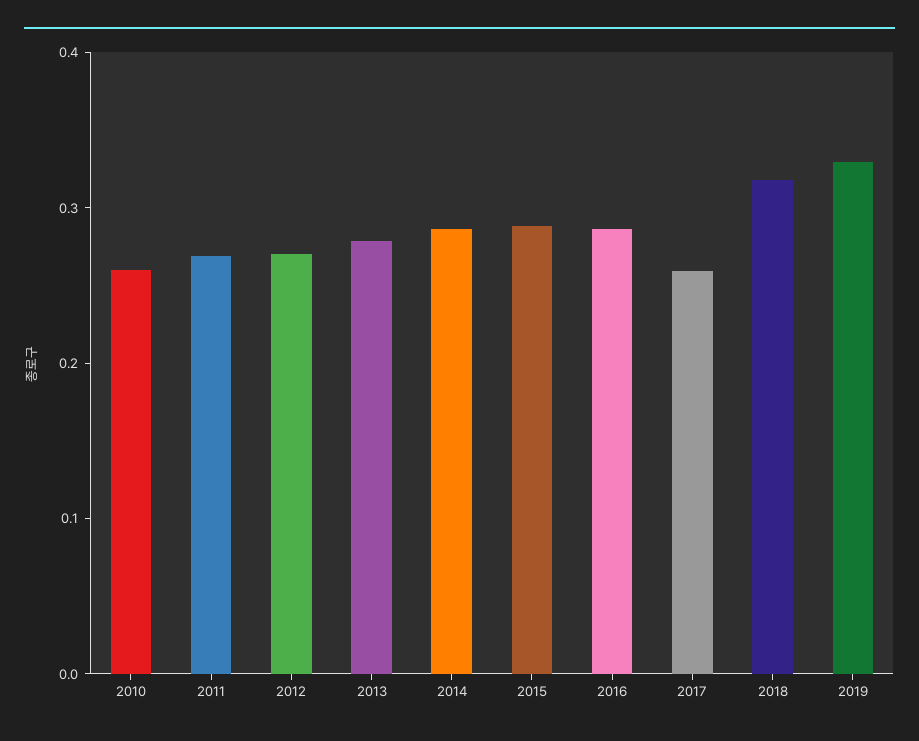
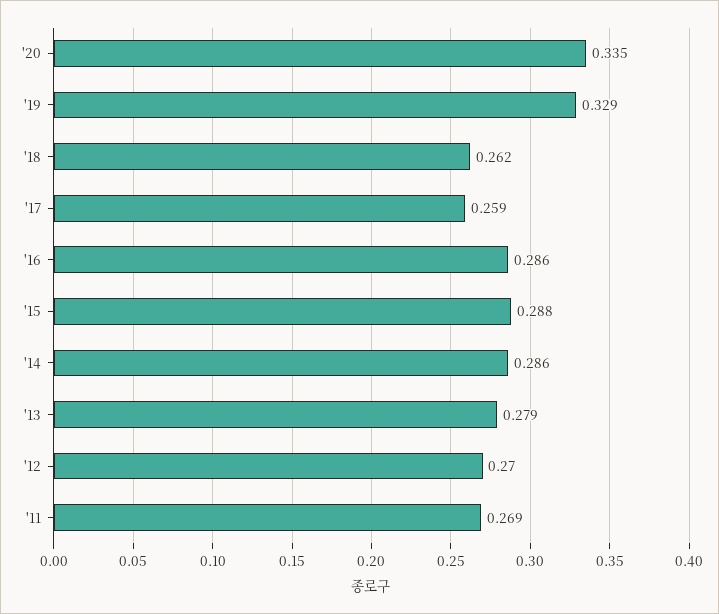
2010: 0.26 -> none
2018: 0.32 -> 0.262
'20: none -> 0.335

